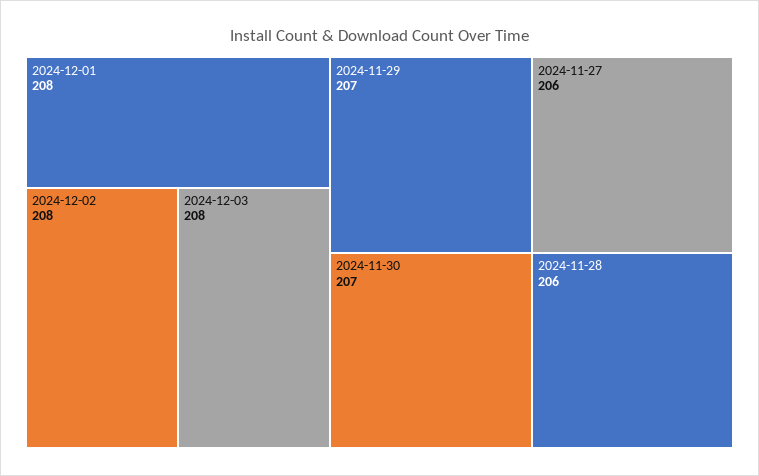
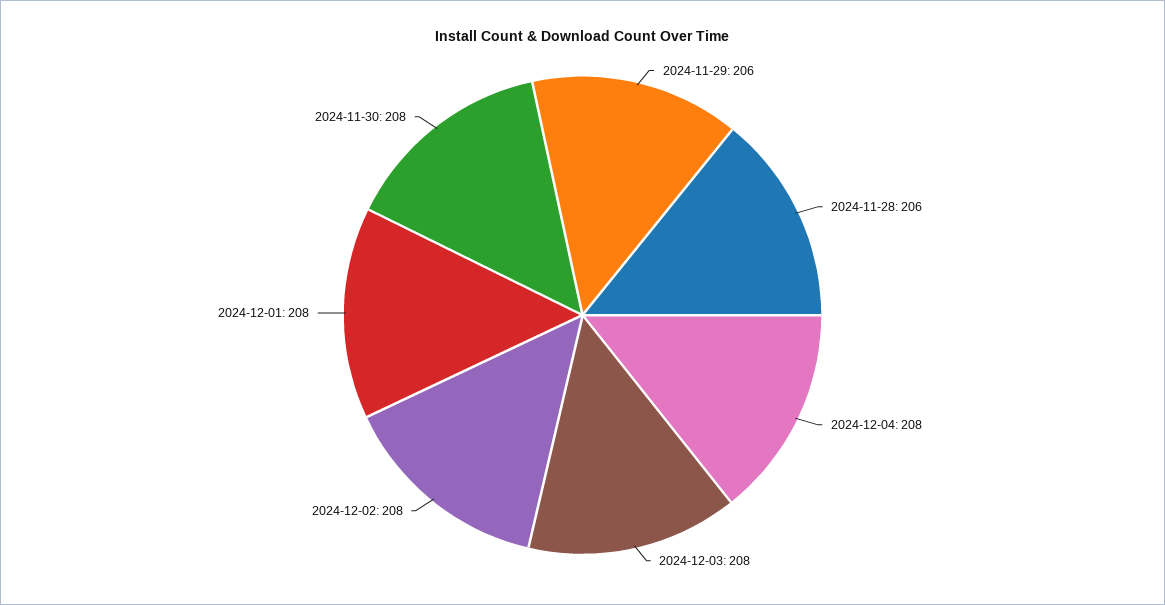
2024-11-29: 207 -> 206
2024-11-30: 207 -> 208
2024-11-27: 206 -> none
2024-12-04: none -> 208

